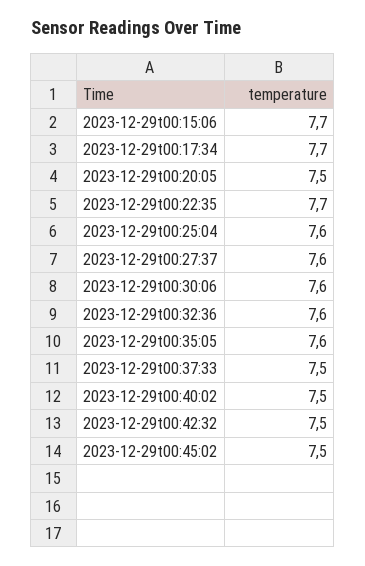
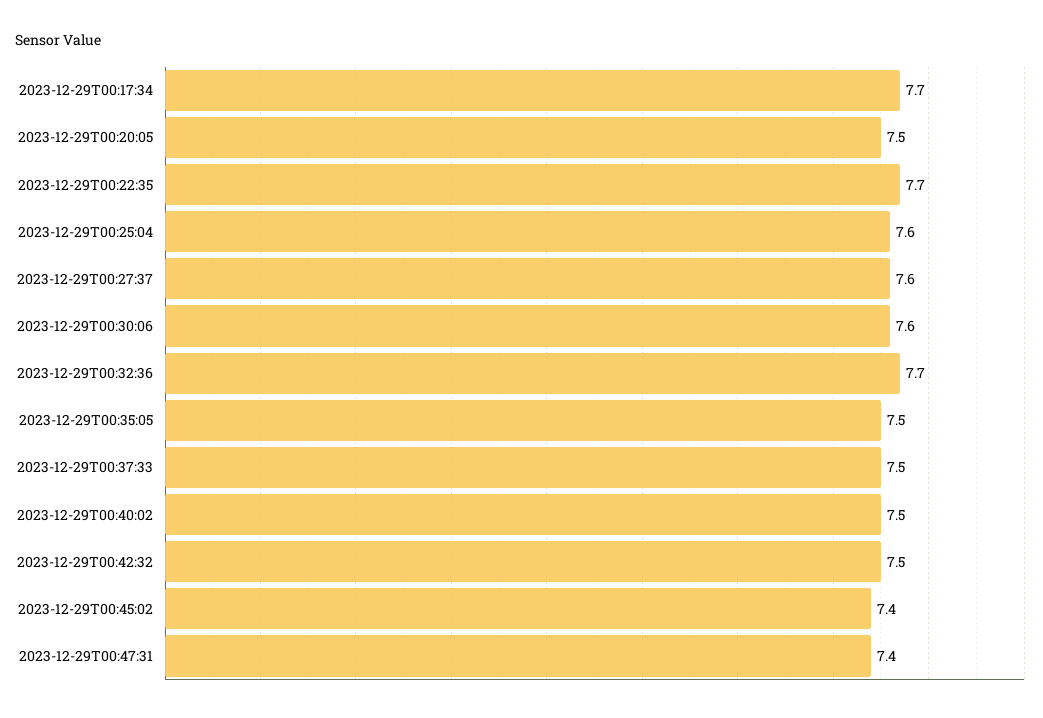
2023-12-29t00:15:06: 7.7 -> none
2023-12-29t00:32:36: 7.6 -> 7.7
2023-12-29t00:35:05: 7.6 -> 7.5
2023-12-29t00:45:02: 7.5 -> 7.4
2023-12-29T00:47:31: none -> 7.4

